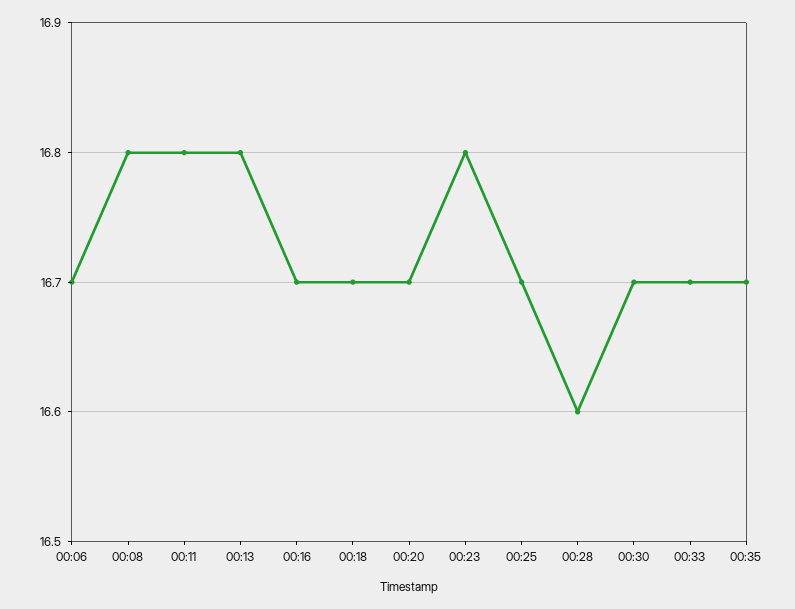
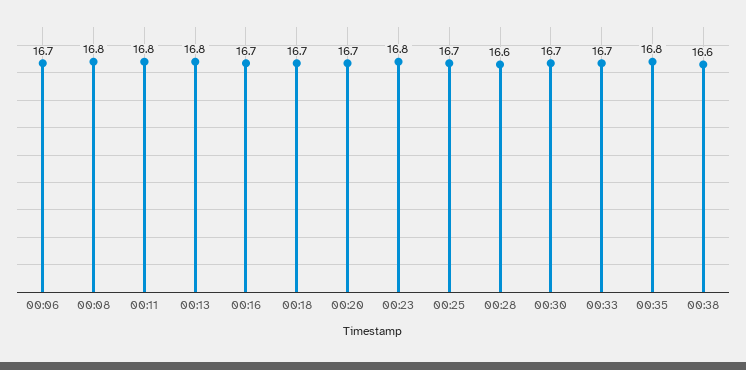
00:35: 16.7 -> 16.8
00:38: none -> 16.6

